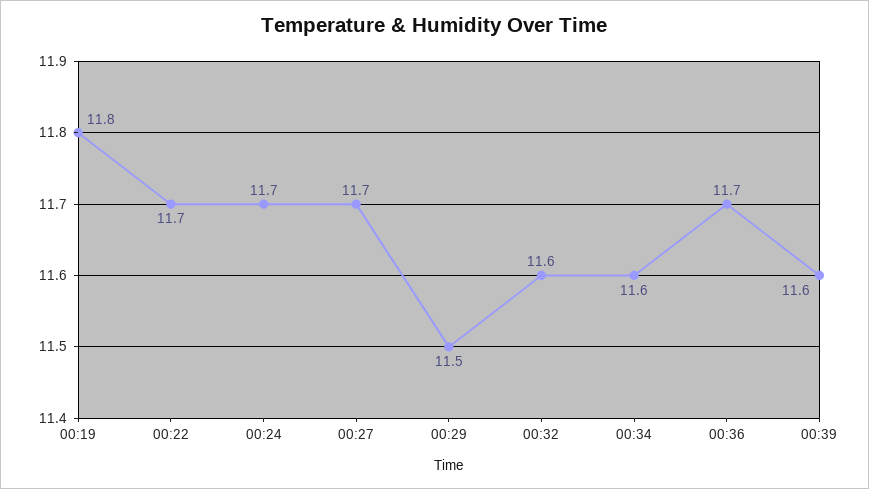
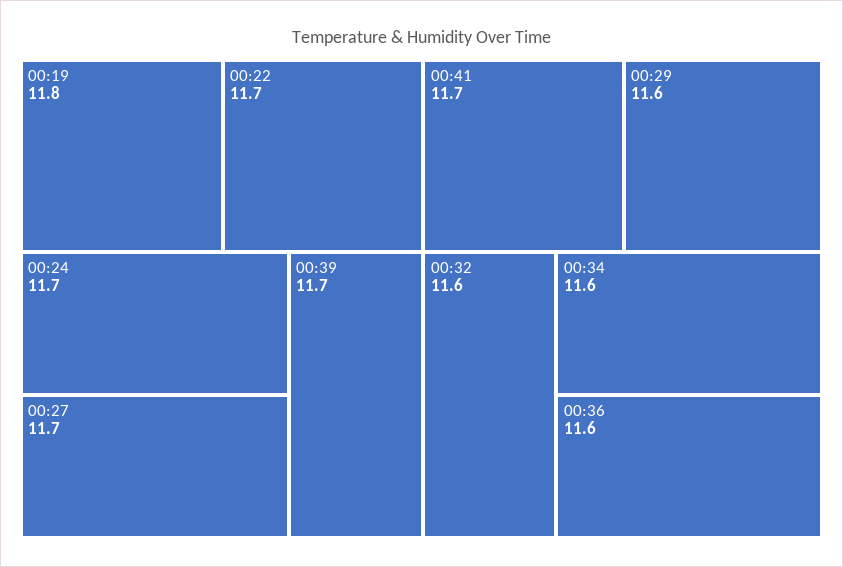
00:29: 11.5 -> 11.6
00:36: 11.7 -> 11.6
00:39: 11.6 -> 11.7
00:41: none -> 11.7

